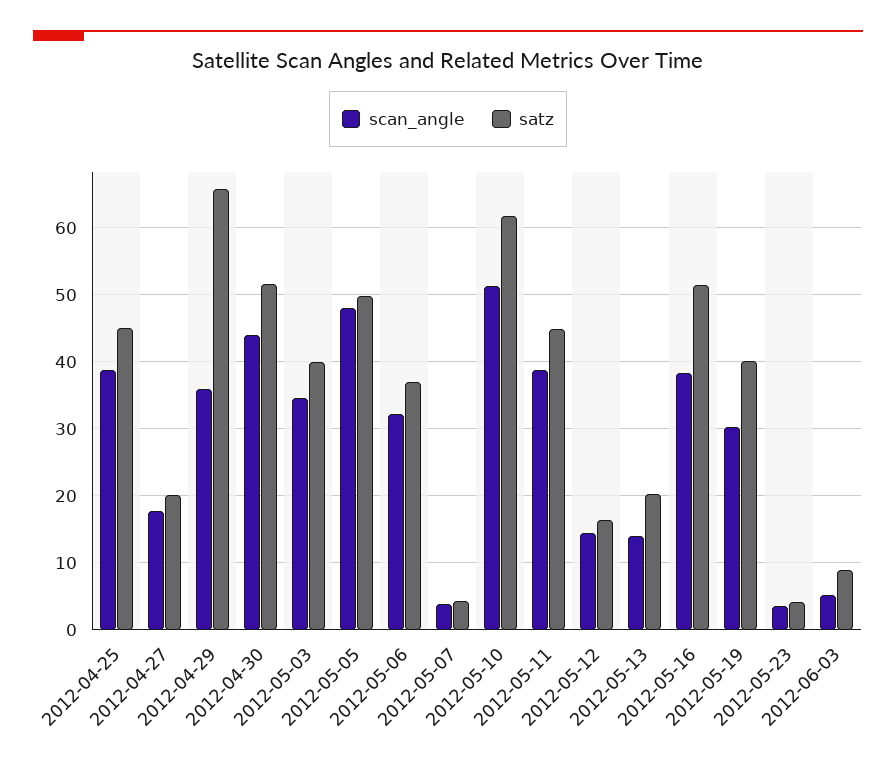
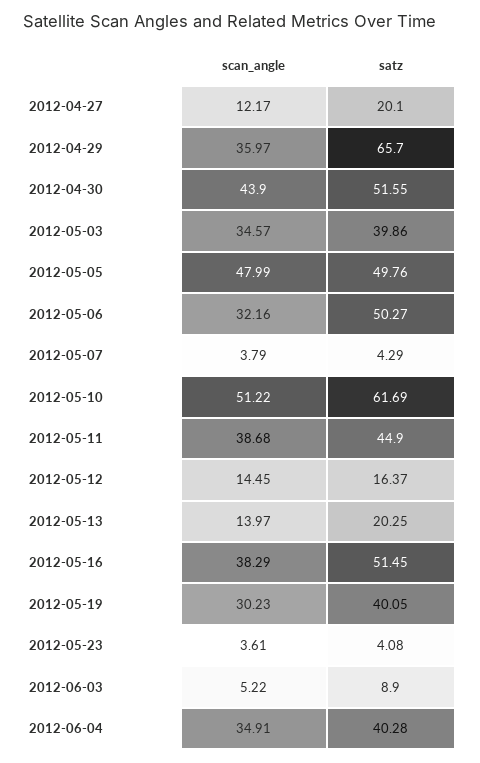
scan_angle, 2012-04-25: 39 -> none
satz, 2012-04-25: 45 -> none
scan_angle, 2012-04-27: 18 -> 12.17
satz, 2012-05-06: 37 -> 50.27
scan_angle, 2012-06-04: none -> 34.91
satz, 2012-06-04: none -> 40.28

